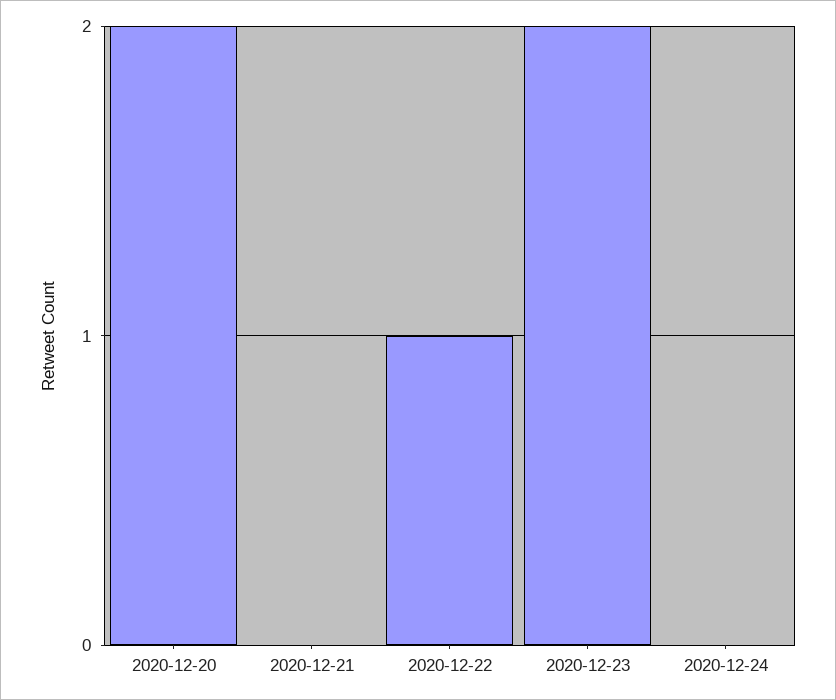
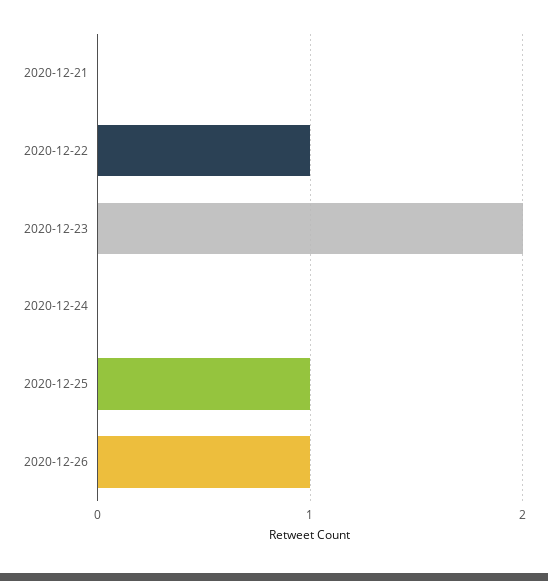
2020-12-20: 2 -> none
2020-12-25: none -> 1
2020-12-26: none -> 1

